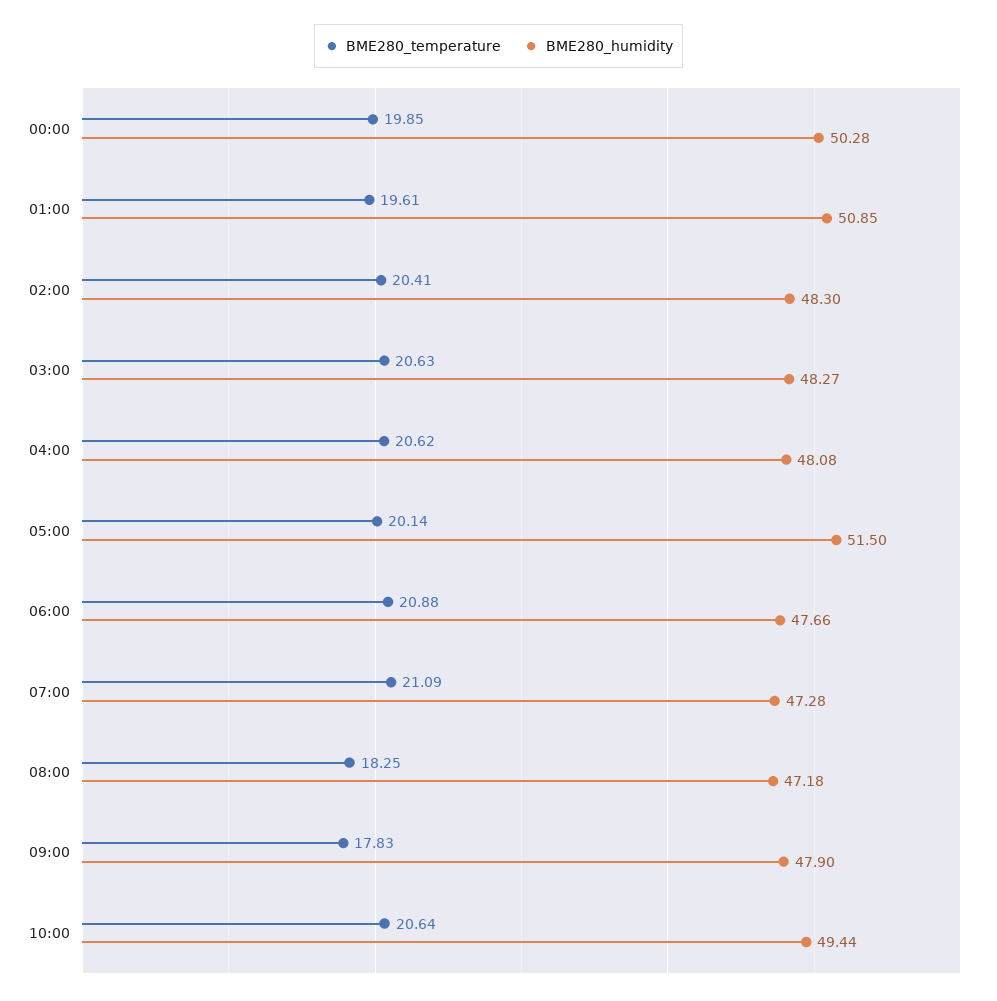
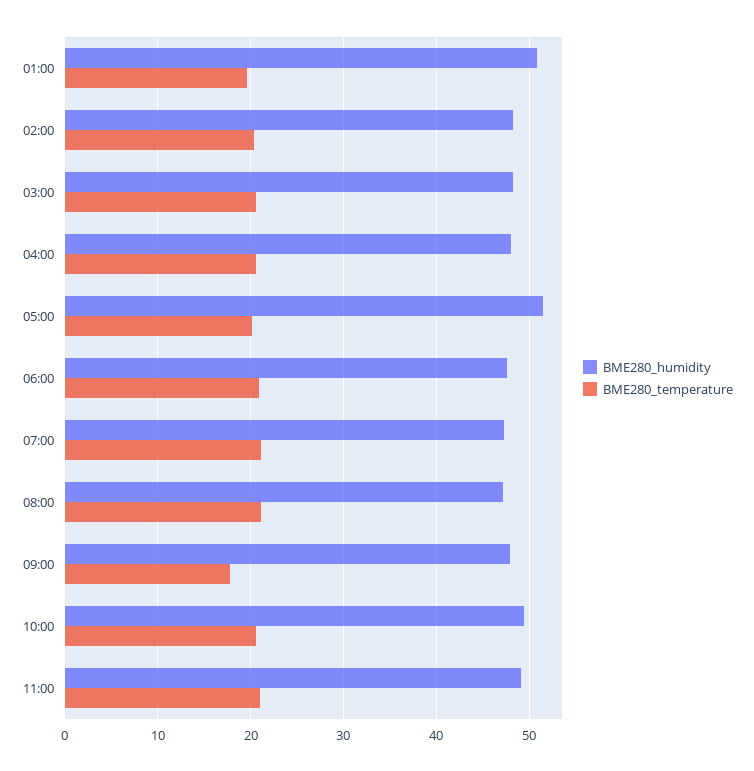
BME280_temperature, 00:00: 19.85 -> none
BME280_humidity, 00:00: 50.28 -> none
BME280_temperature, 08:00: 18.25 -> 21
BME280_humidity, 11:00: none -> 49
BME280_temperature, 11:00: none -> 21

